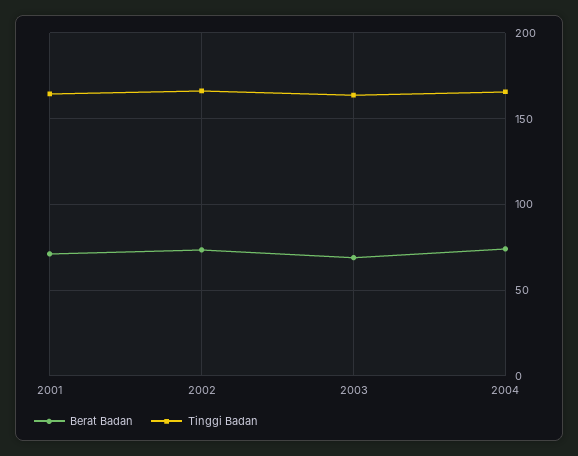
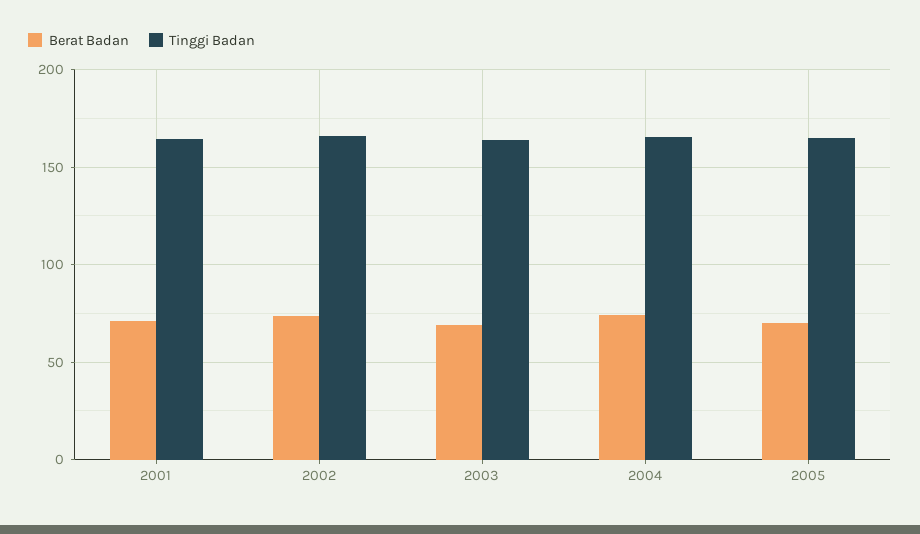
Berat Badan, 2005: none -> 70
Tinggi Badan, 2005: none -> 165

